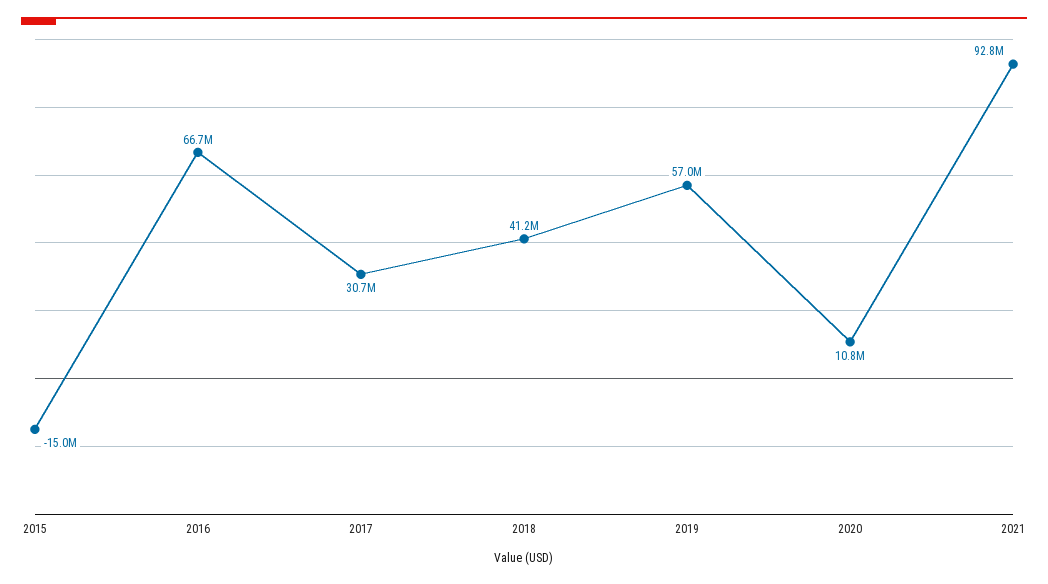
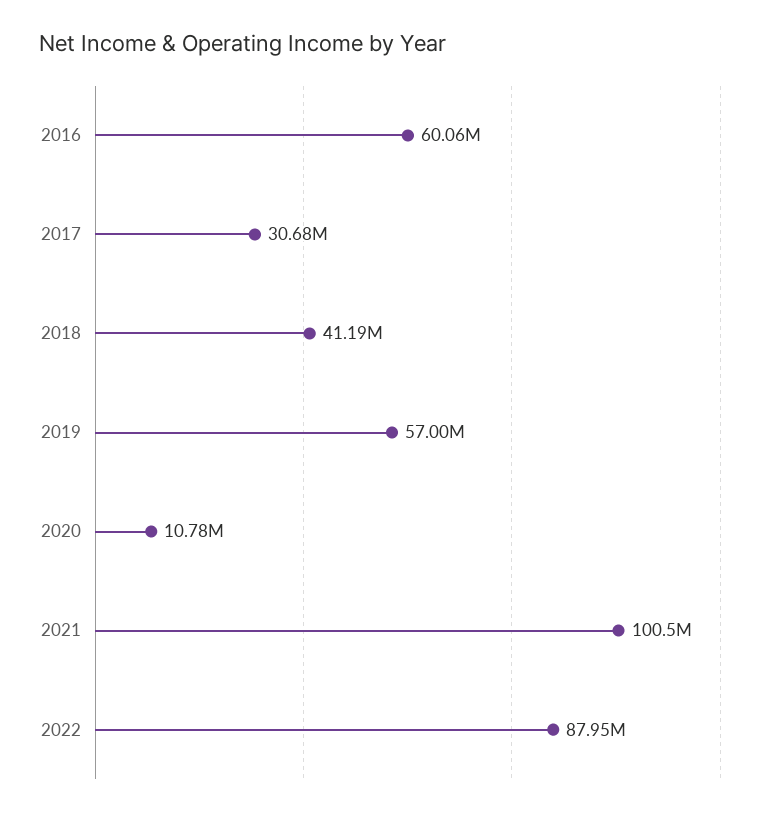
2015: -15000000 -> none
2016: 66700000 -> 60060000
2021: 92800000 -> 100500000
2022: none -> 87950000

